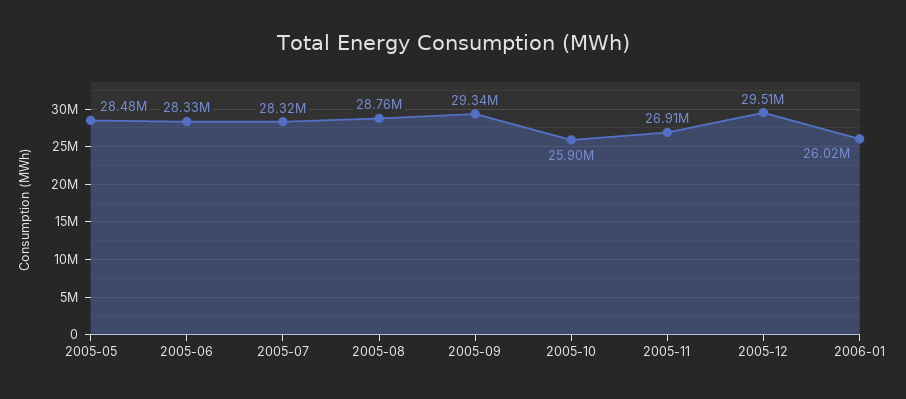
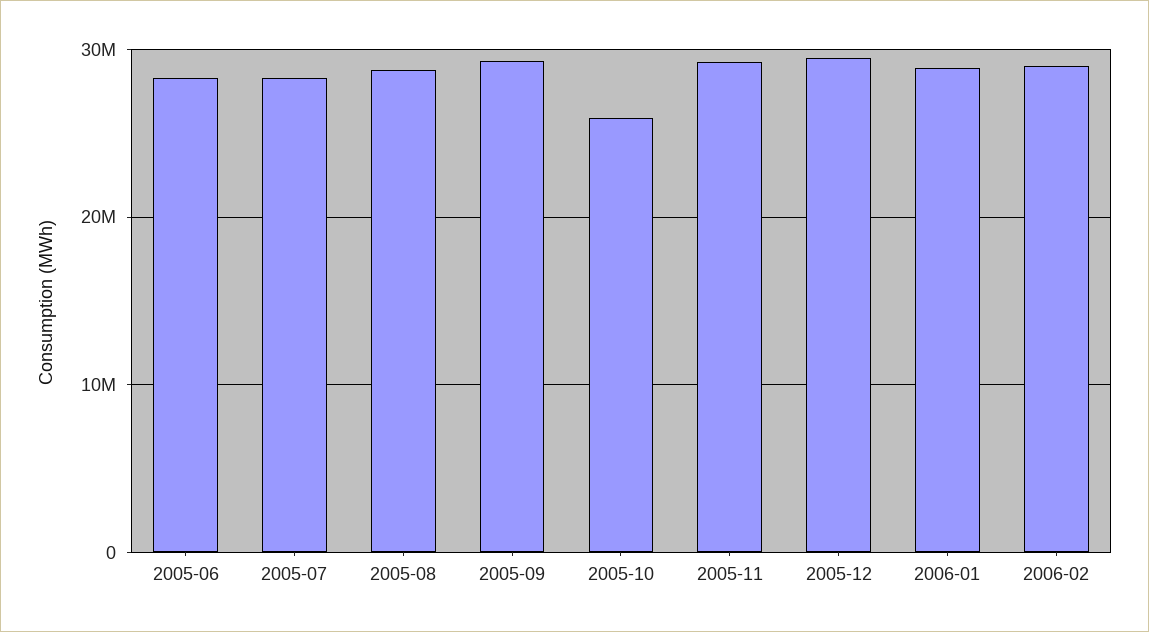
2005-05: 28480000 -> none
2005-11: 26910000 -> 29000000
2006-01: 26020000 -> 29000000
2006-02: none -> 29000000

